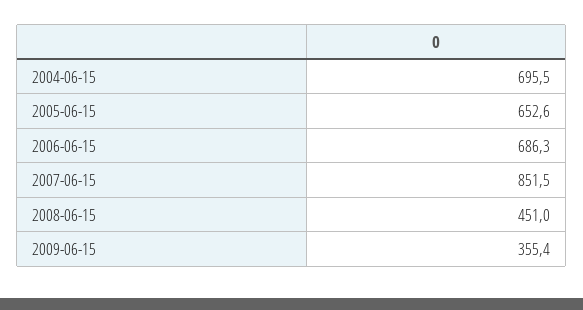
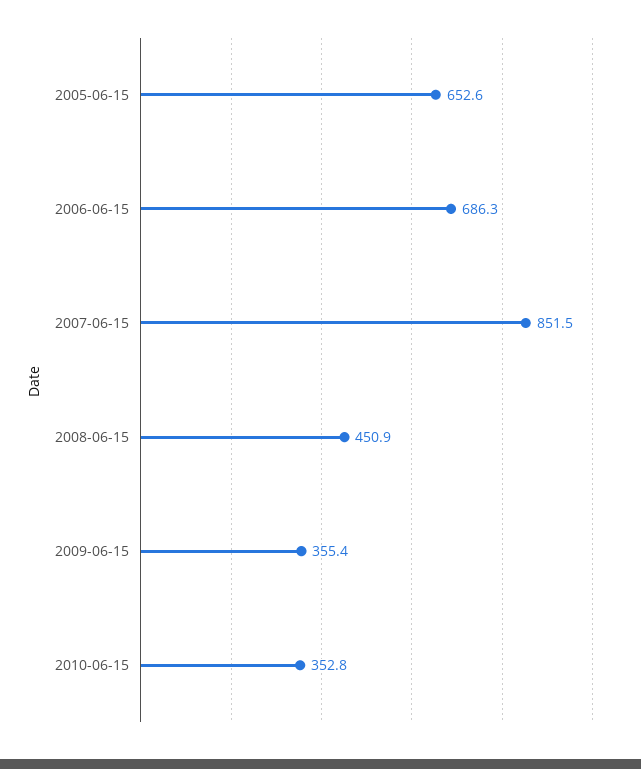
2004-06-15: 695.5 -> none
2008-06-15: 451 -> 450.9
2010-06-15: none -> 352.8

